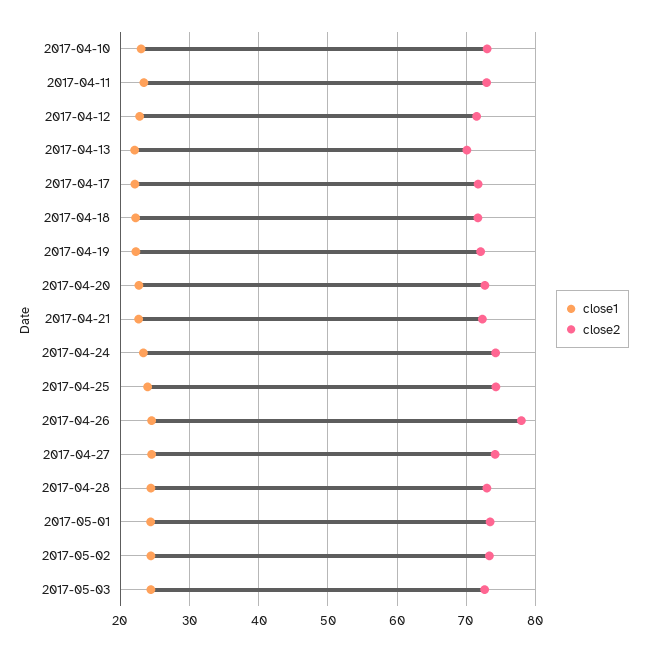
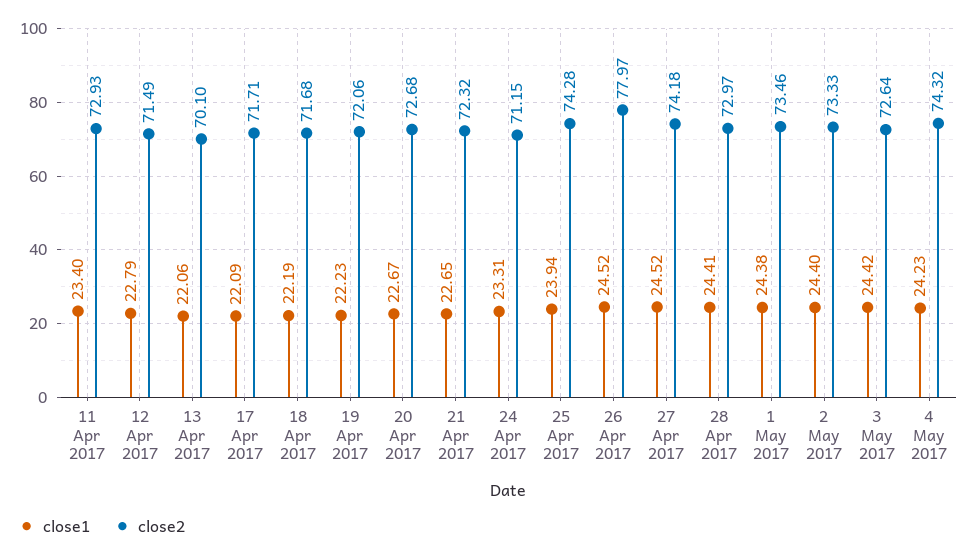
close1, 2017-04-10: 23 -> none
close2, 2017-04-10: 73 -> none
close2, 2017-04-24: 74 -> 71.15
close1, 4 May 2017: none -> 24.23
close2, 4 May 2017: none -> 74.32

